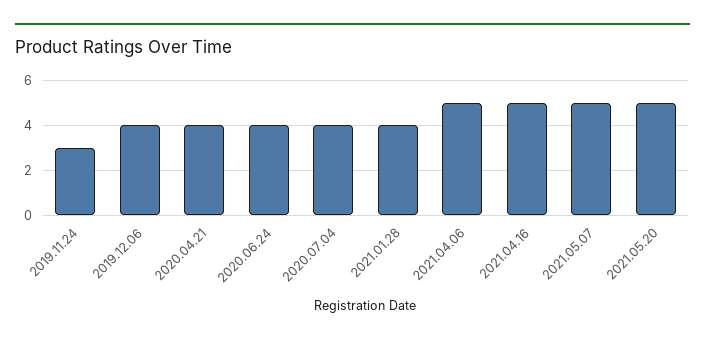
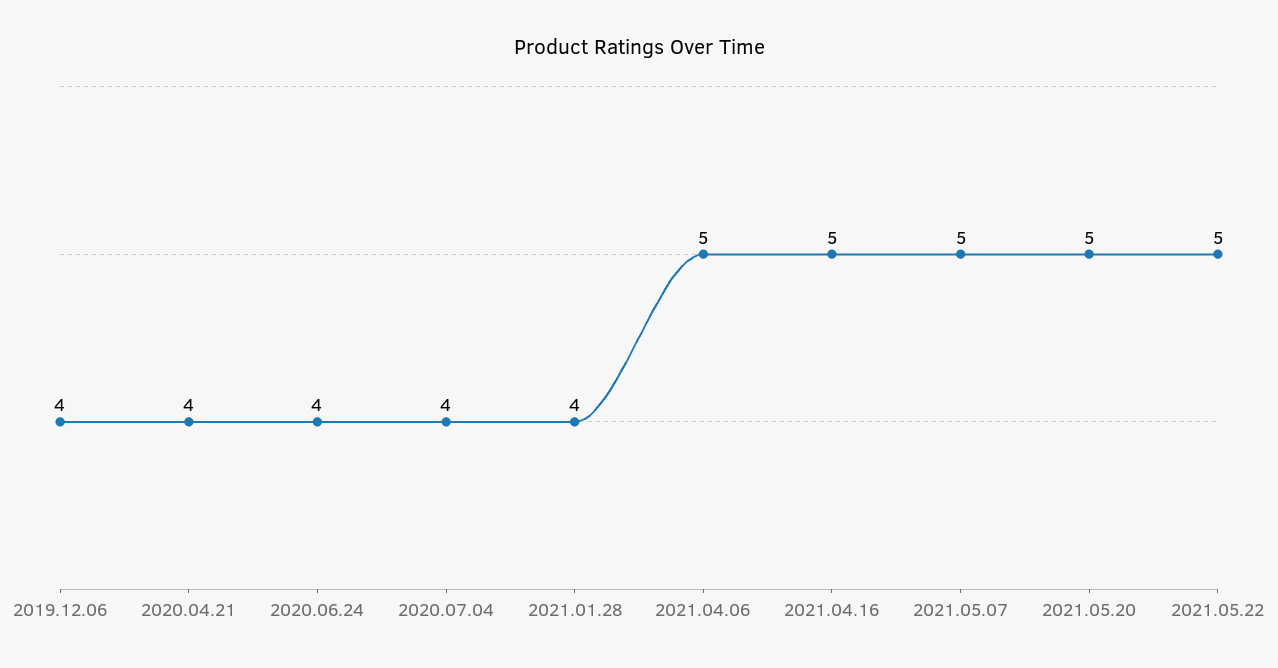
2019.11.24: 3 -> none
2021.05.22: none -> 5

